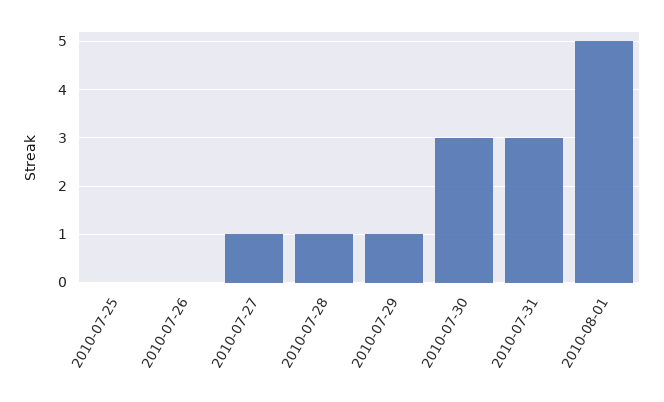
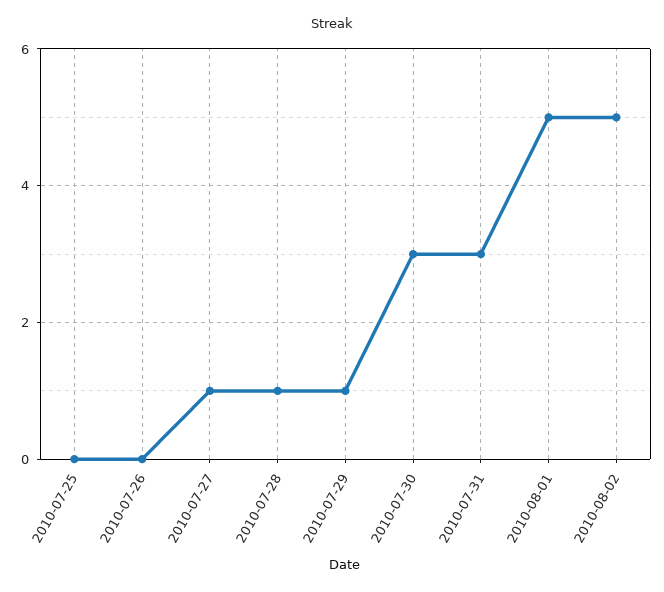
2010-08-02: none -> 5

